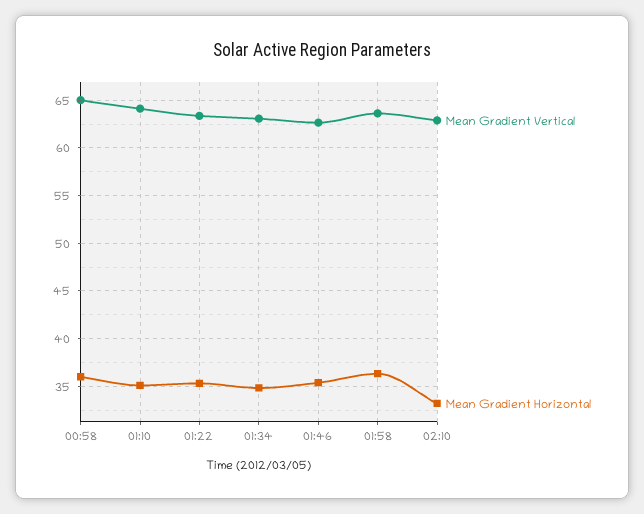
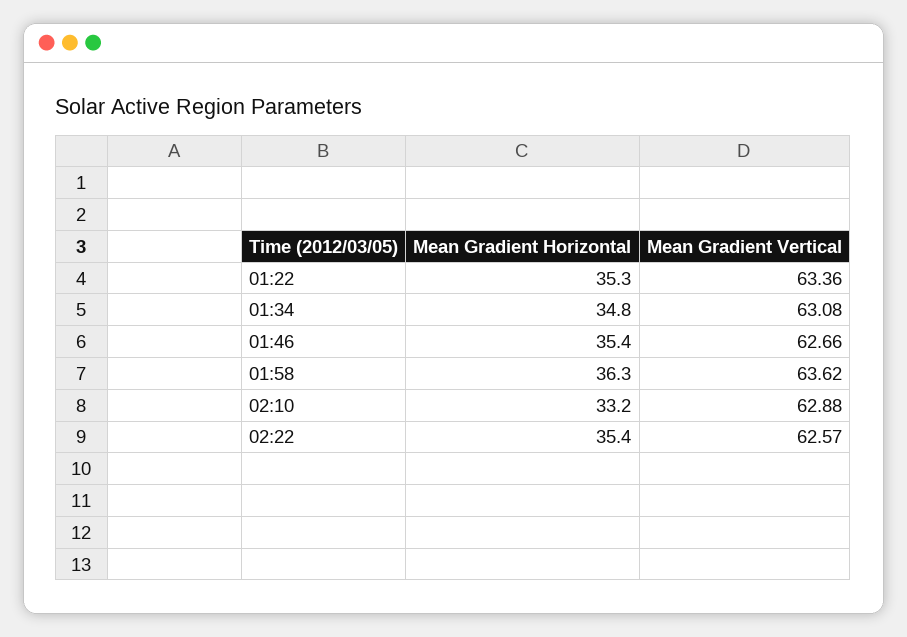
Mean Gradient Vertical, 00:58: 65 -> none
Mean Gradient Horizontal, 00:58: 36 -> none
Mean Gradient Vertical, 01:10: 64 -> none
Mean Gradient Horizontal, 01:10: 35 -> none
Mean Gradient Horizontal, 02:22: none -> 35.4
Mean Gradient Vertical, 02:22: none -> 62.57

